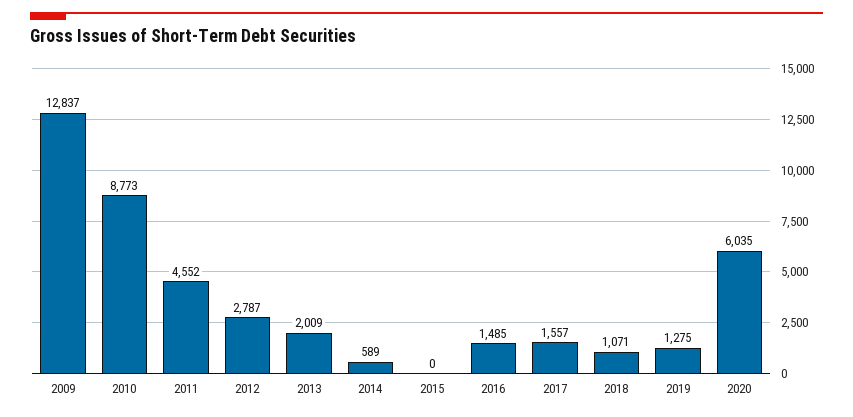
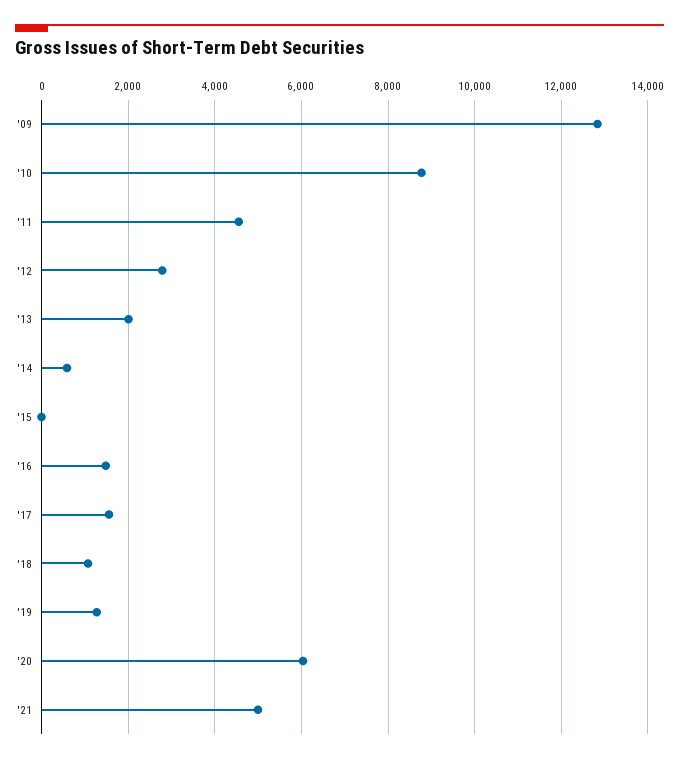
'21: none -> 5000

